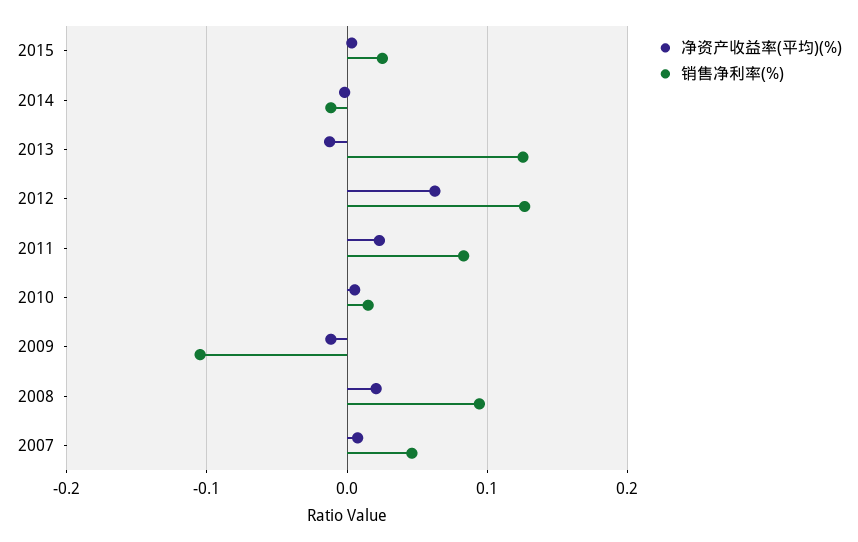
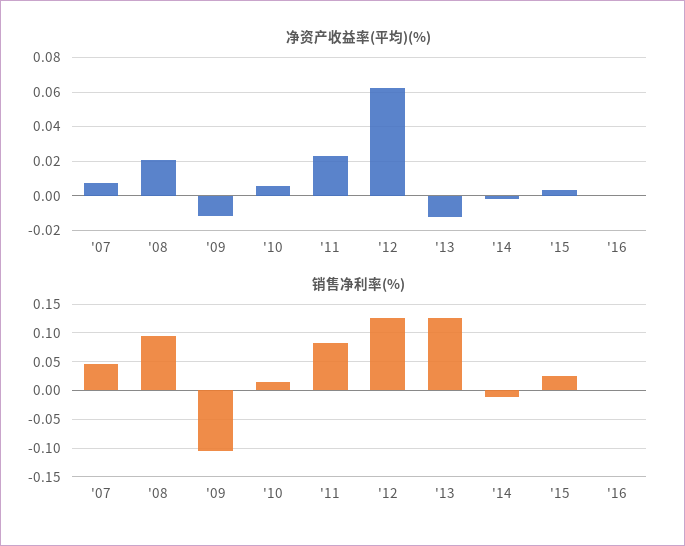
净资产收益率(平均)(%), '16: none -> 0
销售净利率(%), '16: none -> 0

